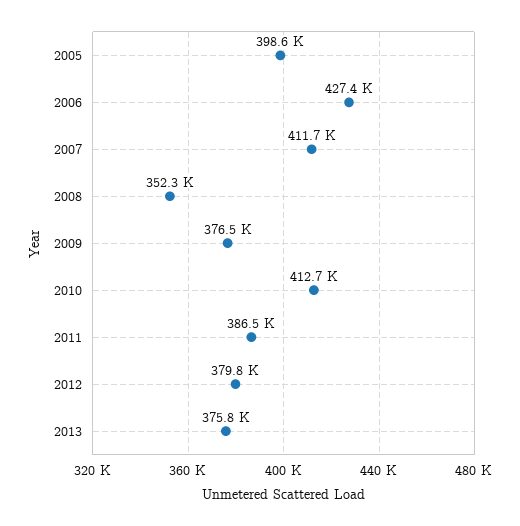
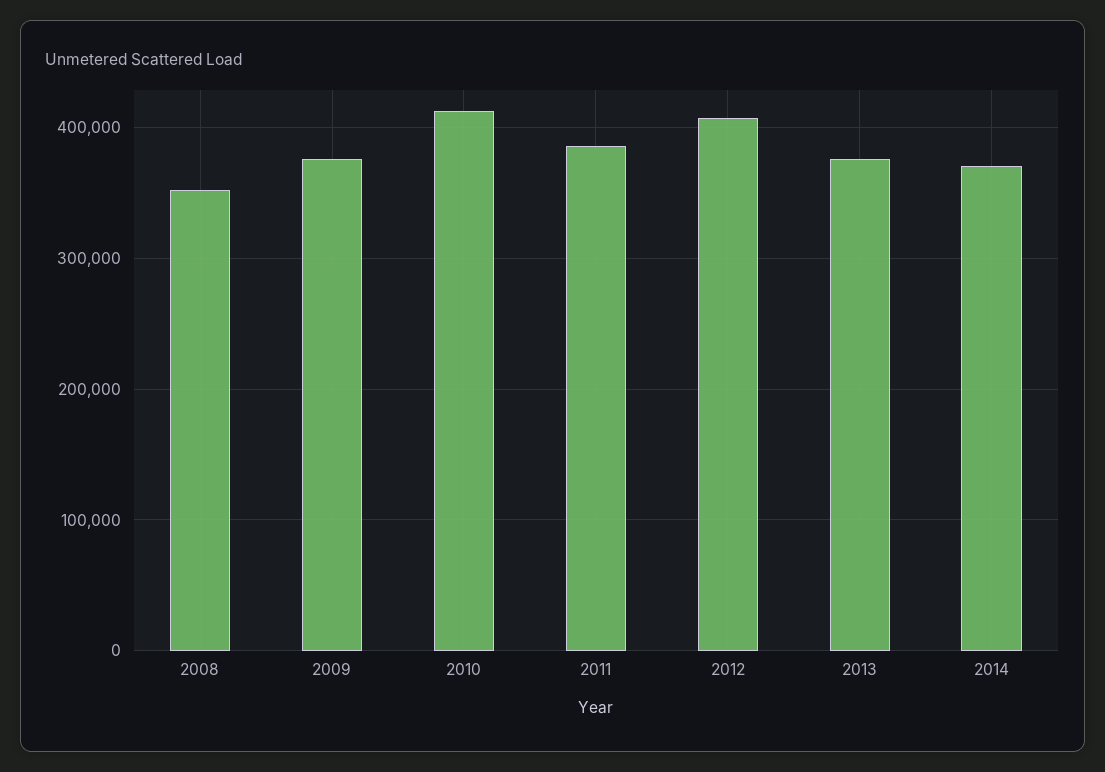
2005: 398600 -> none
2006: 427400 -> none
2007: 411700 -> none
2012: 379800 -> 410000
2014: none -> 370000

